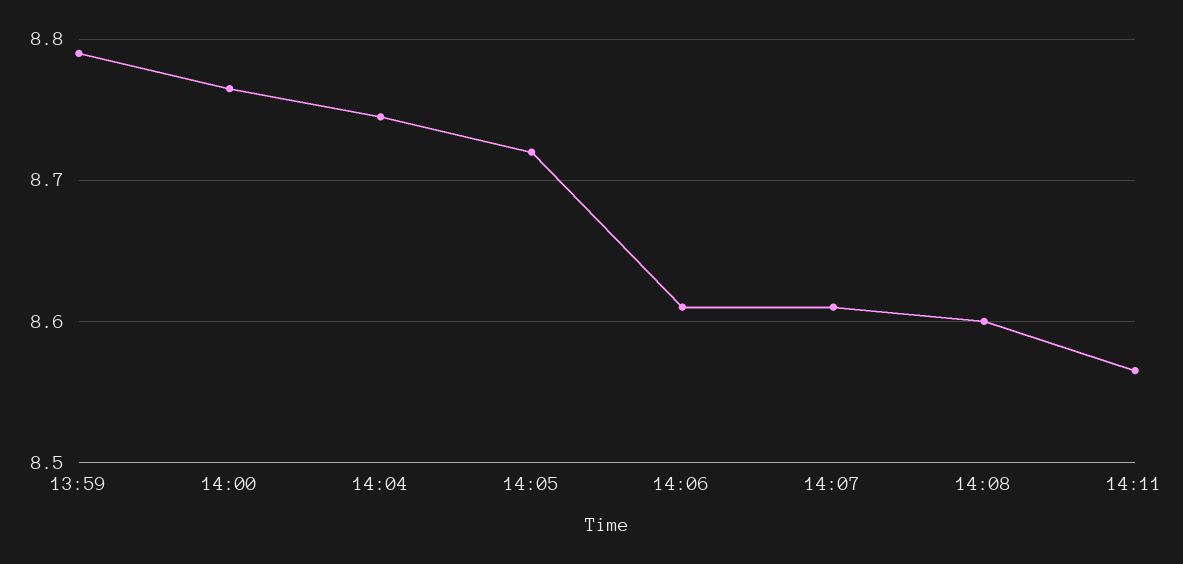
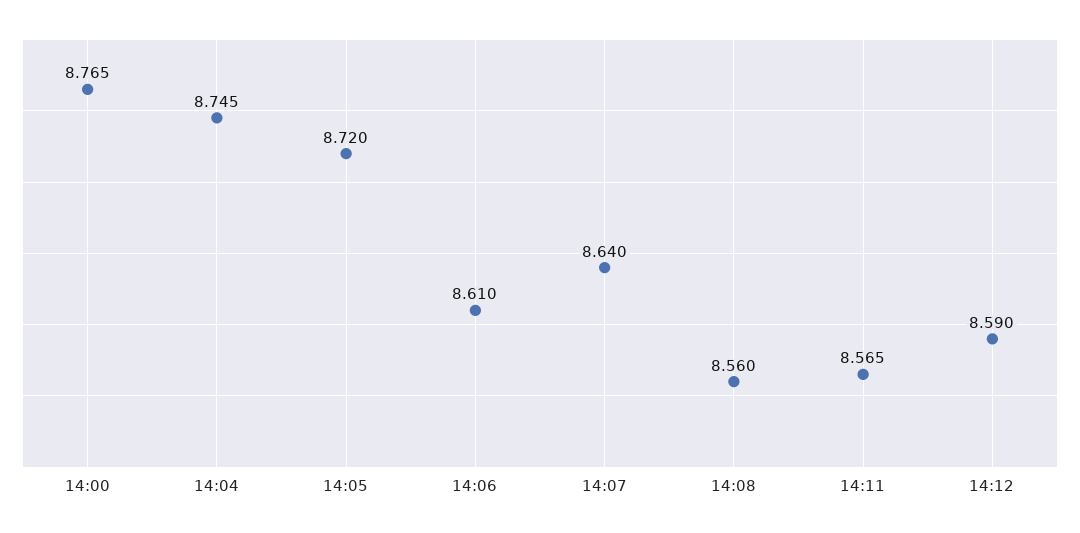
13:59: 8.79 -> none
14:07: 8.61 -> 8.64
14:08: 8.6 -> 8.56
14:12: none -> 8.59

